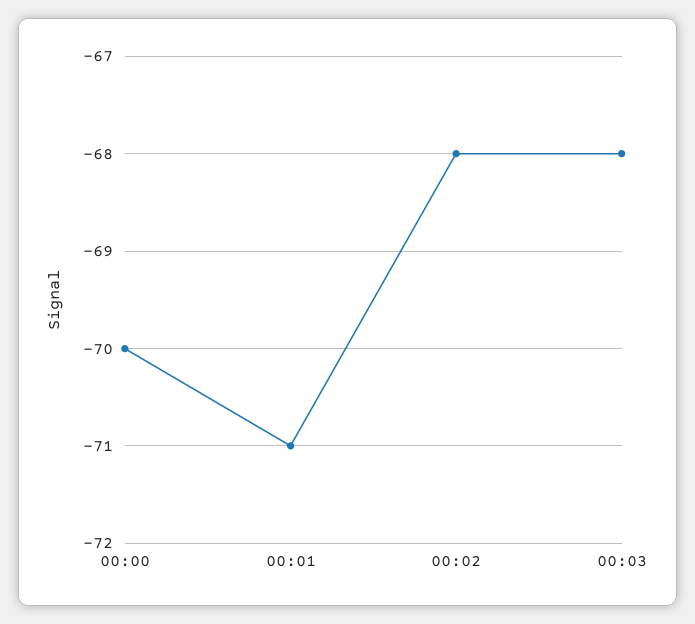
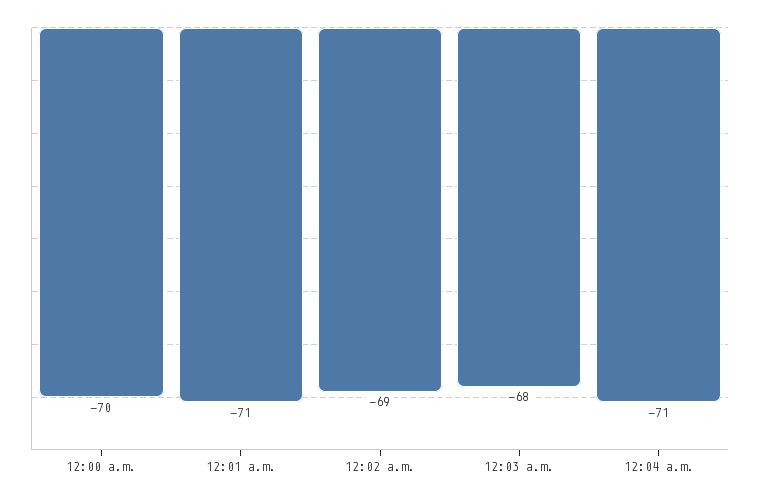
00:02: -68 -> -69
12:04 a.m.: none -> -71

